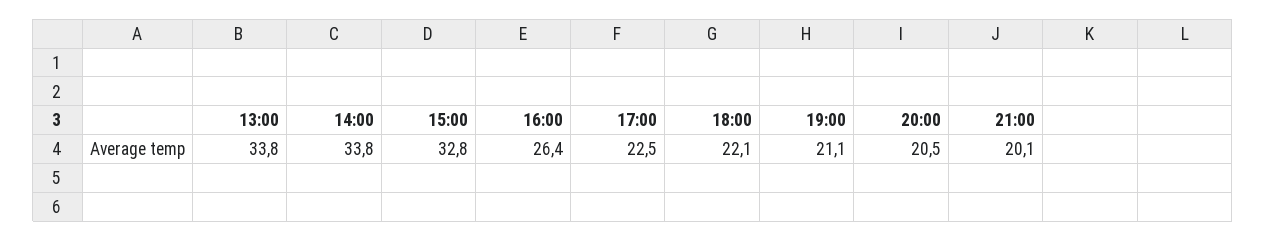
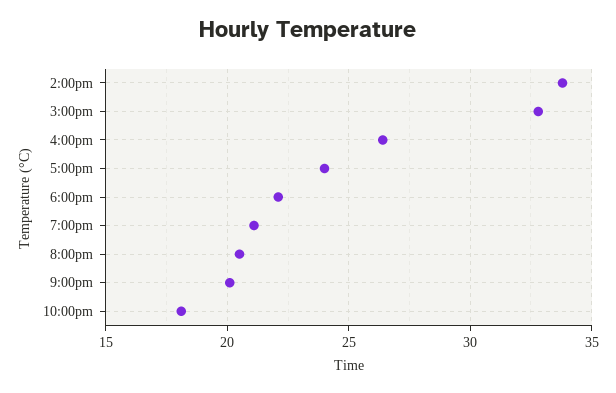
13:00: 33.8 -> none
17:00: 22.5 -> 24
10:00pm: none -> 18

